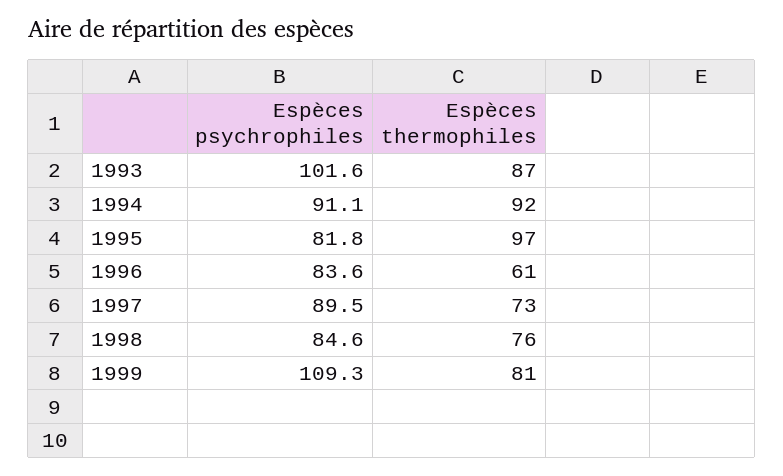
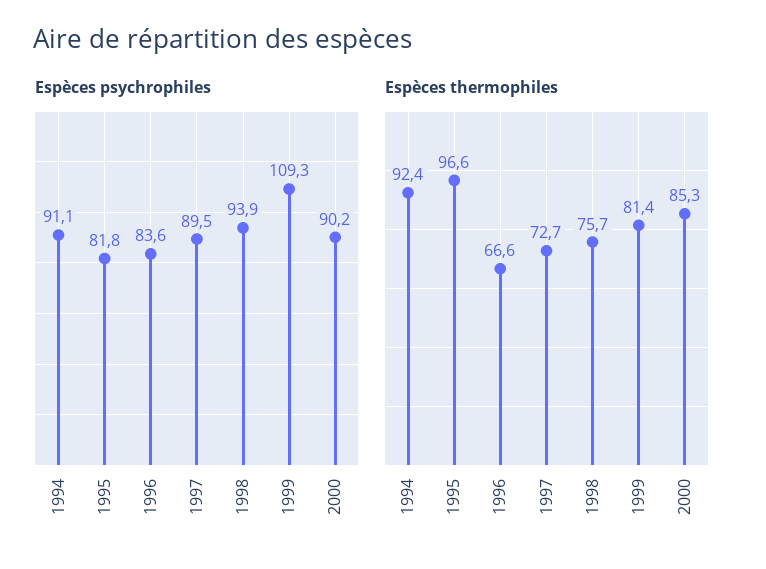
Espèces psychrophiles, 1993: 101.6 -> none
Espèces thermophiles, 1993: 87 -> none
Espèces thermophiles, 1996: 61 -> 66.6
Espèces psychrophiles, 1998: 84.6 -> 93.9
Espèces psychrophiles, 2000: none -> 90.2
Espèces thermophiles, 2000: none -> 85.3

